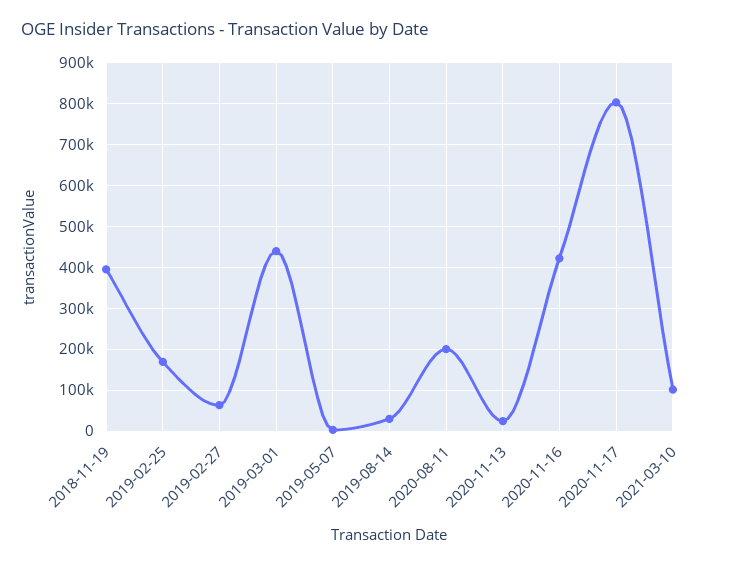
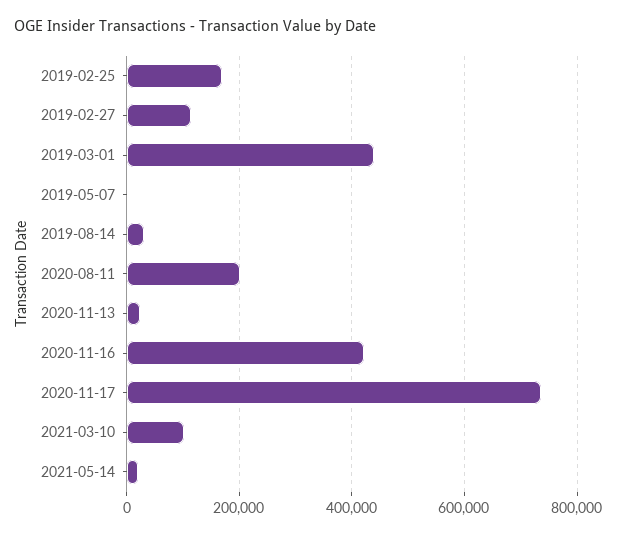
2018-11-19: 400000 -> none
2019-02-27: 60000 -> 120000
2020-11-17: 800000 -> 740000
2021-05-14: none -> 20000

